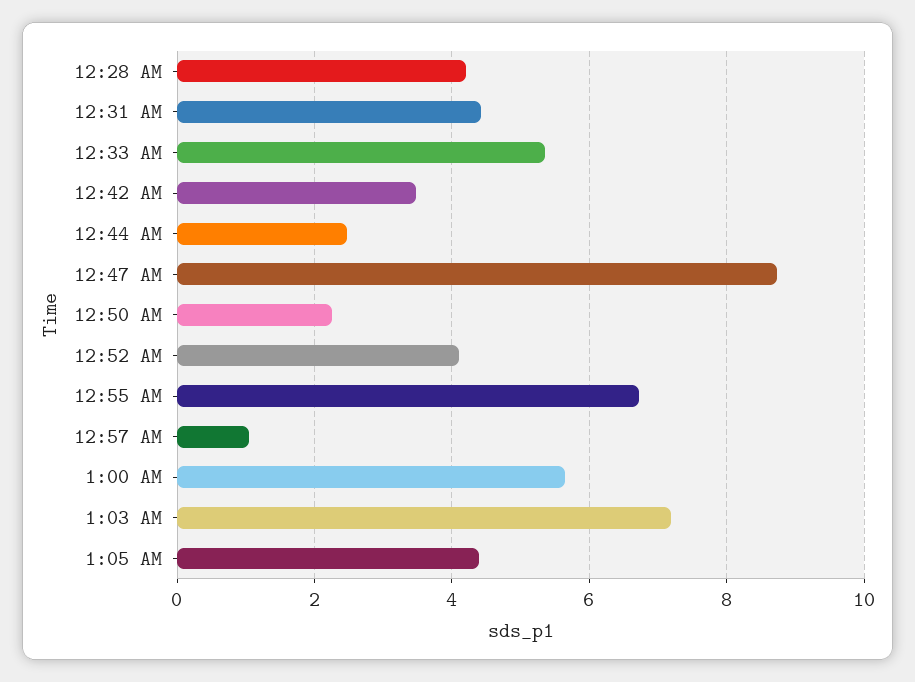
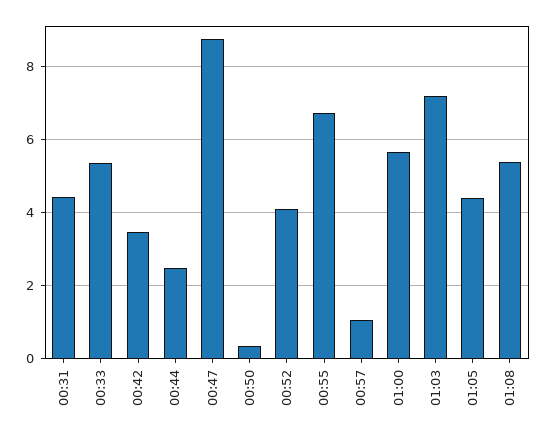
12:28 AM: 4.2 -> none
12:50 AM: 2.2 -> 0.4
01:08: none -> 5.4

